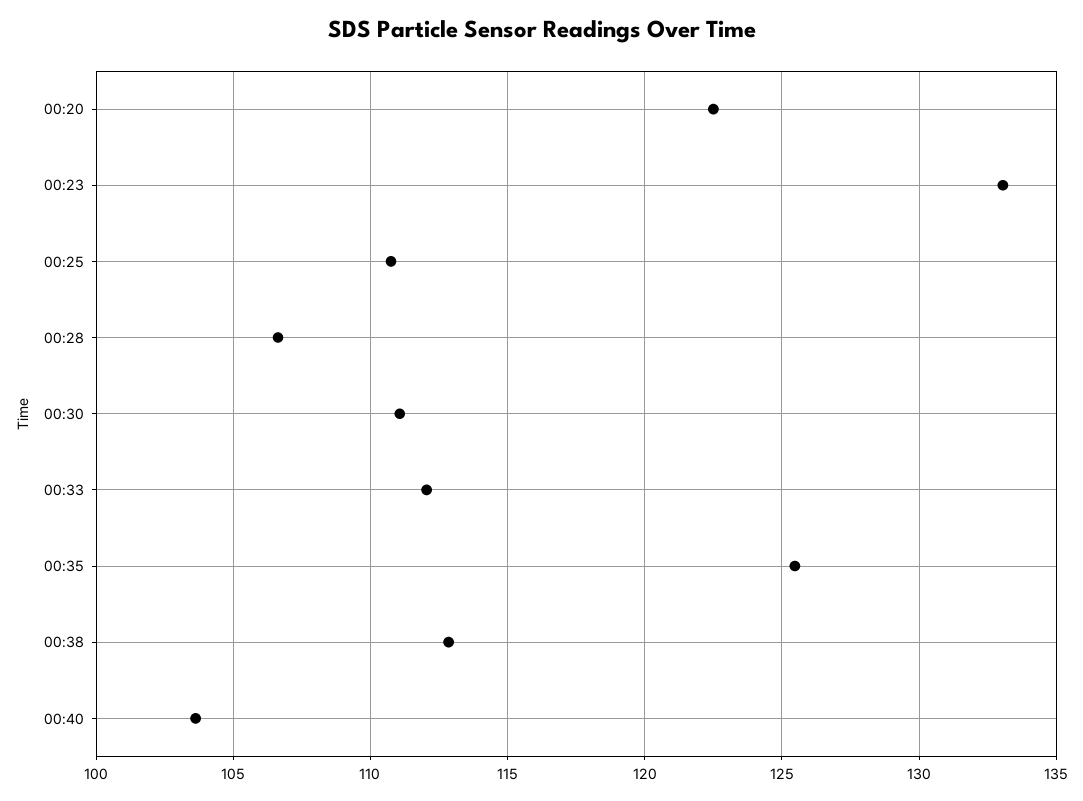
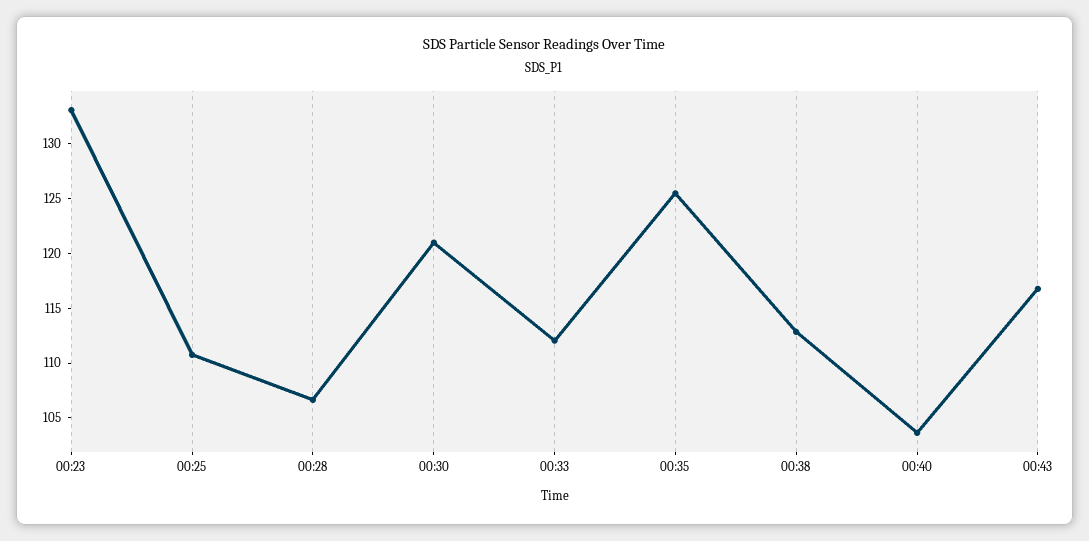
00:20: 122.5 -> none
00:30: 111 -> 121
00:43: none -> 117

